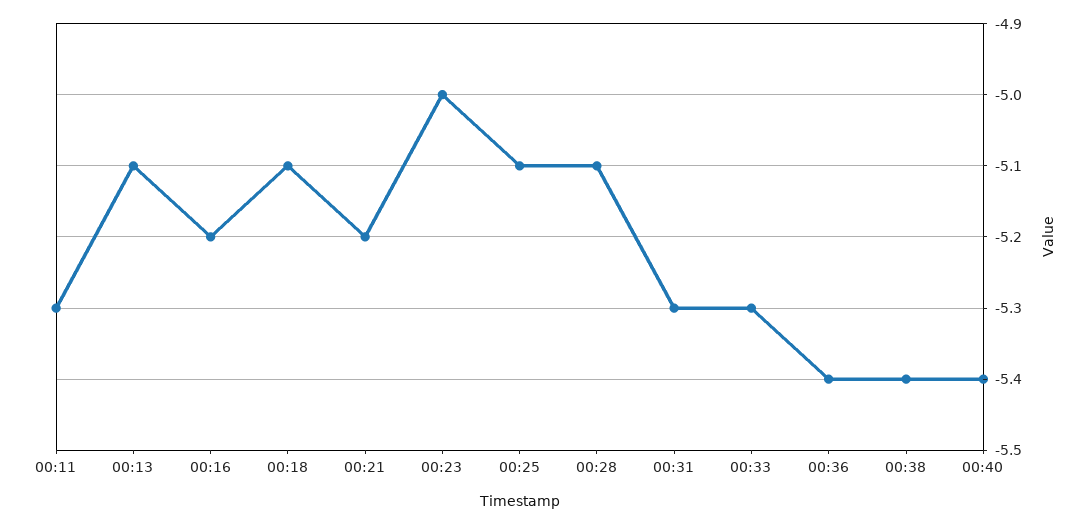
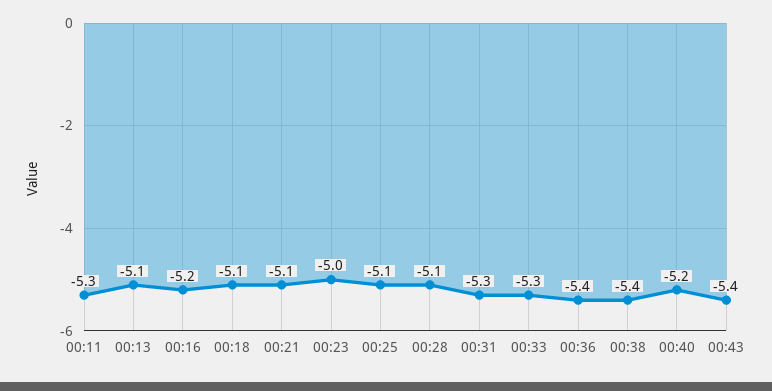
00:21: -5.2 -> -5.1
00:40: -5.4 -> -5.2
00:43: none -> -5.4

